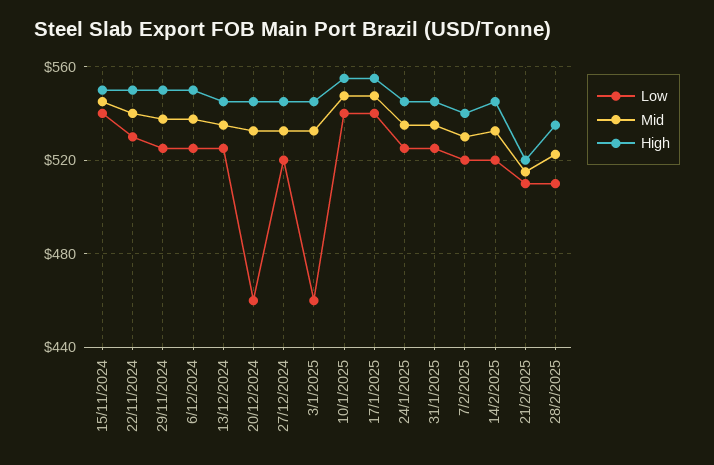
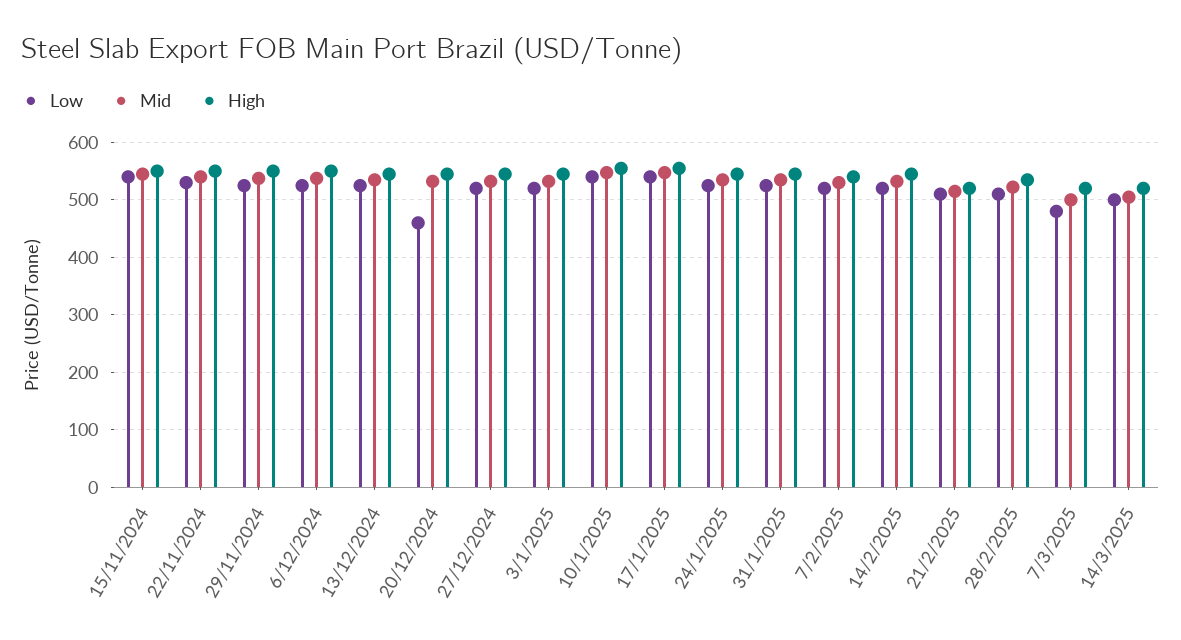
Low, 3/1/2025: 460 -> 520
Low, 7/3/2025: none -> 480
Mid, 7/3/2025: none -> 500
High, 7/3/2025: none -> 520
Low, 14/3/2025: none -> 500
Mid, 14/3/2025: none -> 500
High, 14/3/2025: none -> 520

